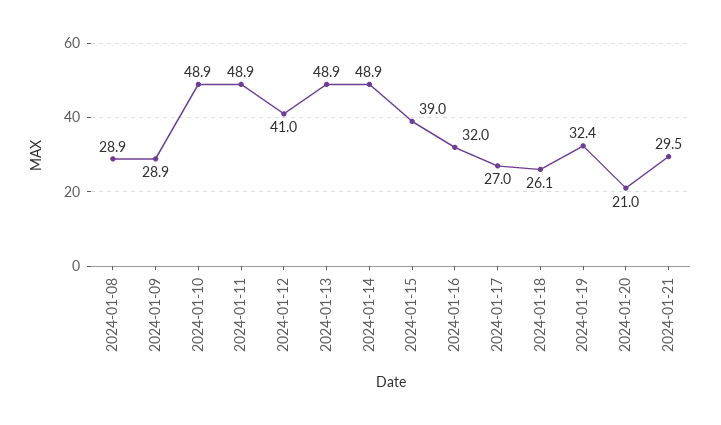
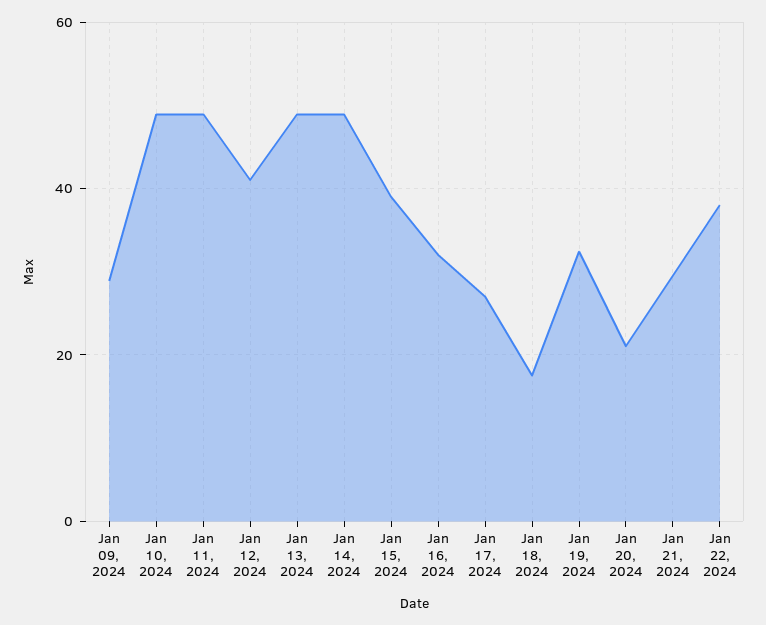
2024-01-08: 28.9 -> none
2024-01-18: 26.1 -> 18
Jan 22, 2024: none -> 38

